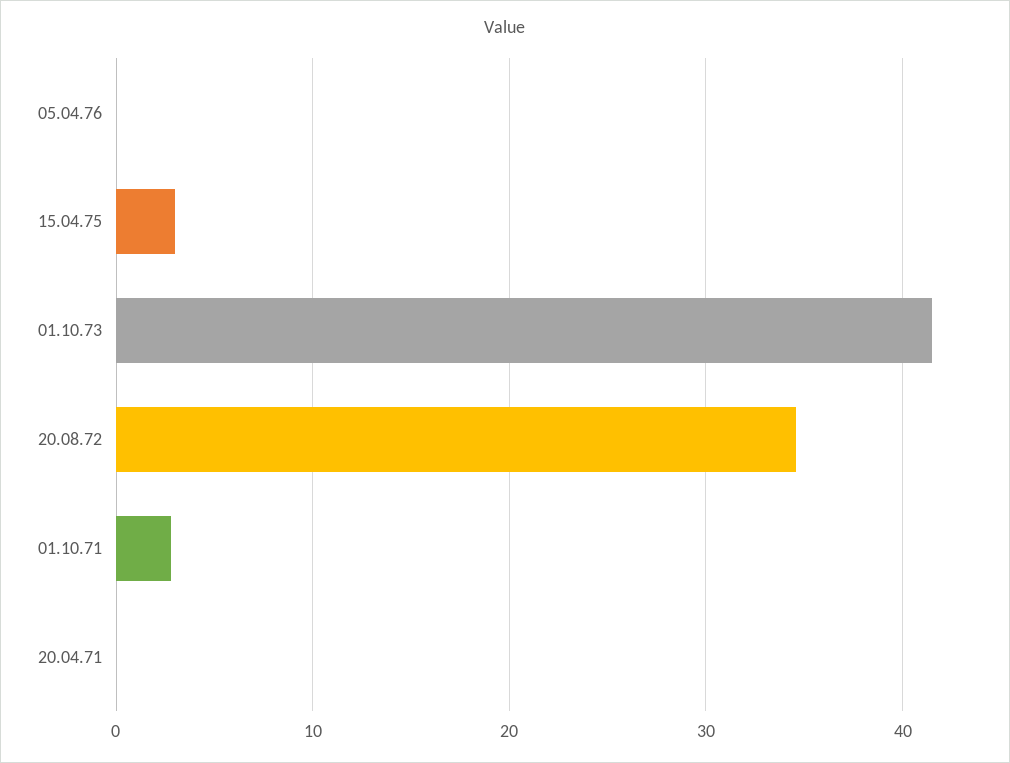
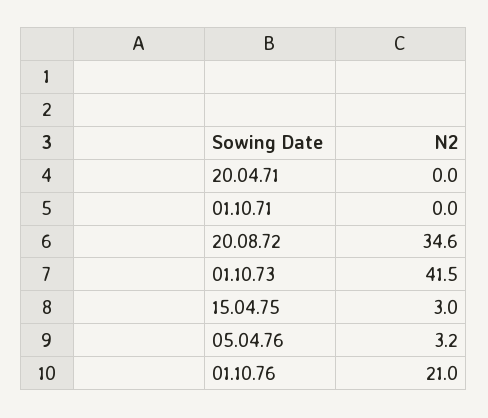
05.04.76: 0 -> 3.2
01.10.71: 3 -> 0
01.10.76: none -> 21

